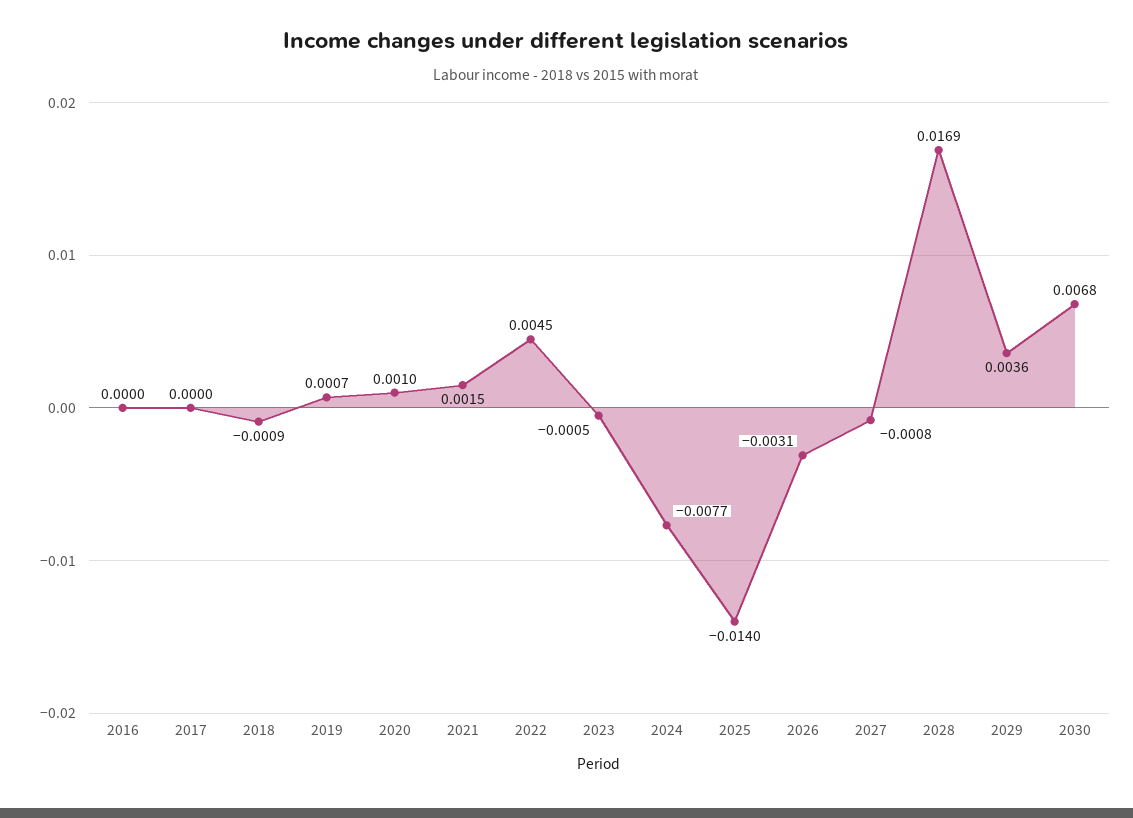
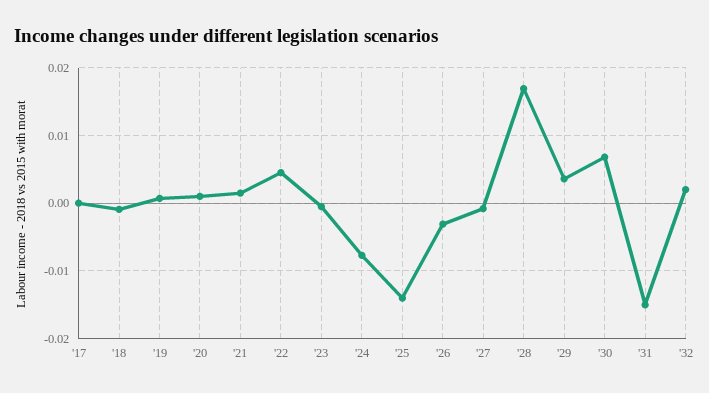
2016: 0 -> none
'31: none -> -0.015
'32: none -> 0.002

